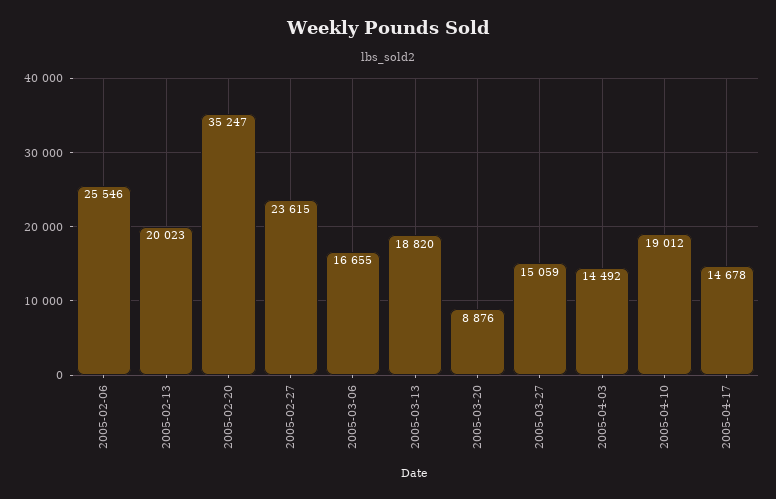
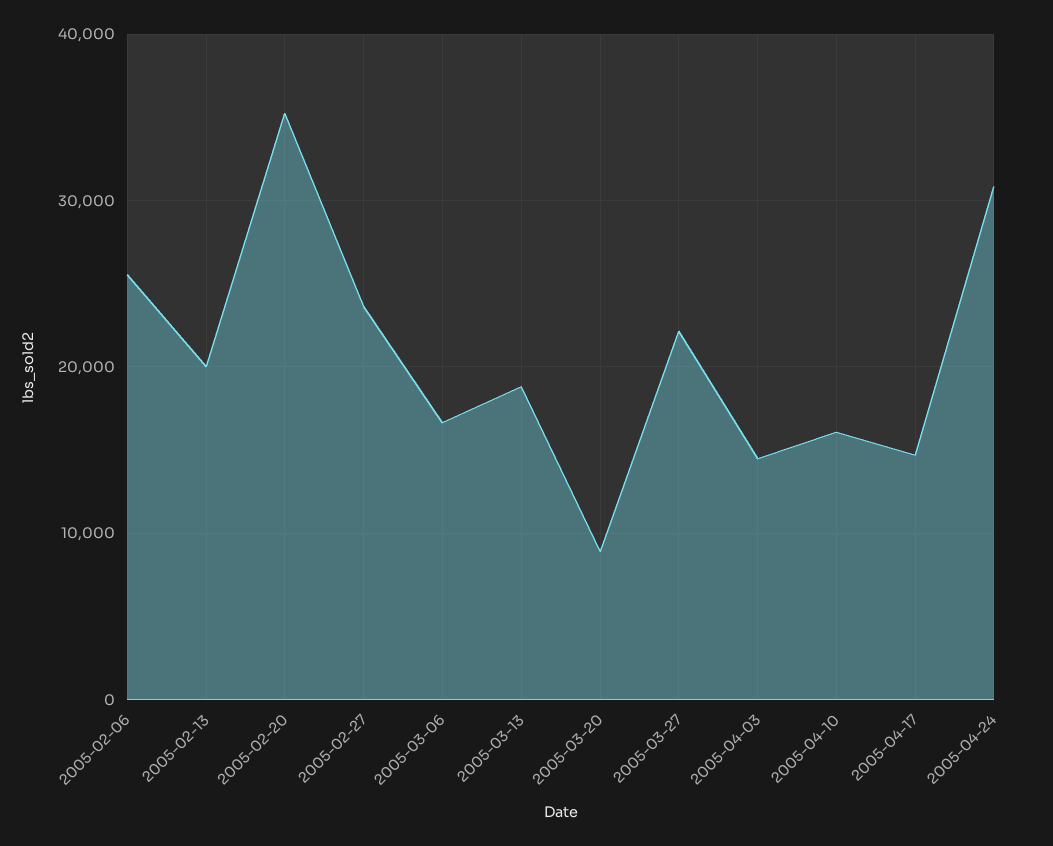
2005-03-27: 15059 -> 22000
2005-04-10: 19012 -> 16000
2005-04-24: none -> 31000

